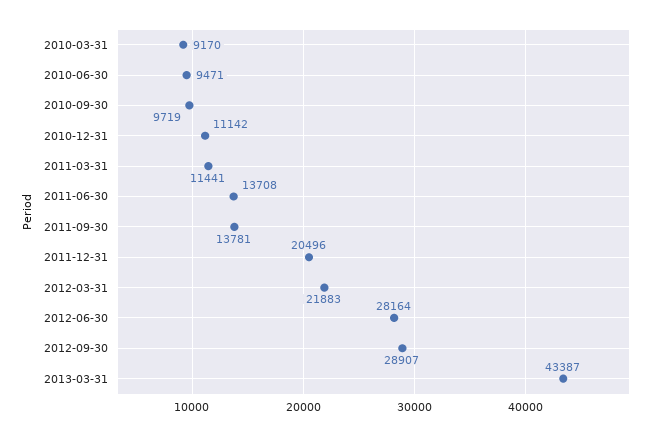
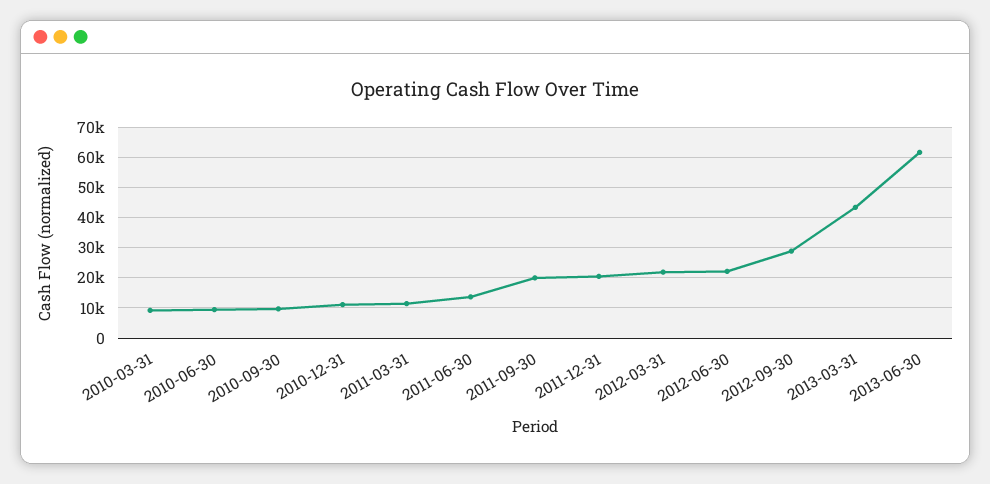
2011-09-30: 13781 -> 20000
2012-06-30: 28164 -> 22000
2013-06-30: none -> 62000

